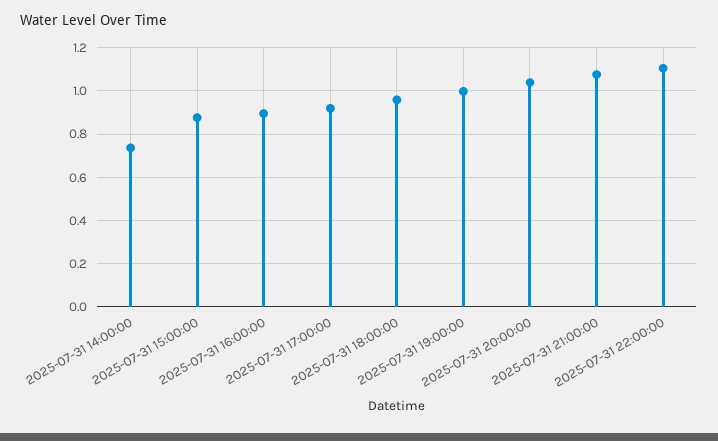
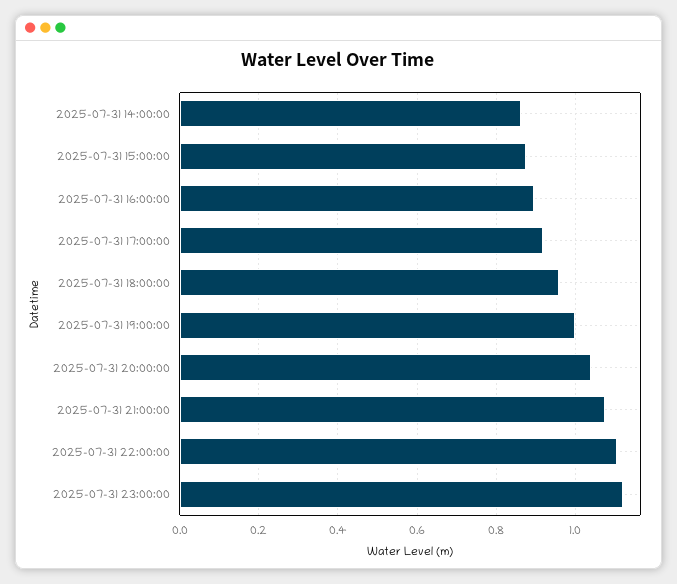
2025-07-31 14:00:00: 0.75 -> 0.86
2025-07-31 23:00:00: none -> 1.12

